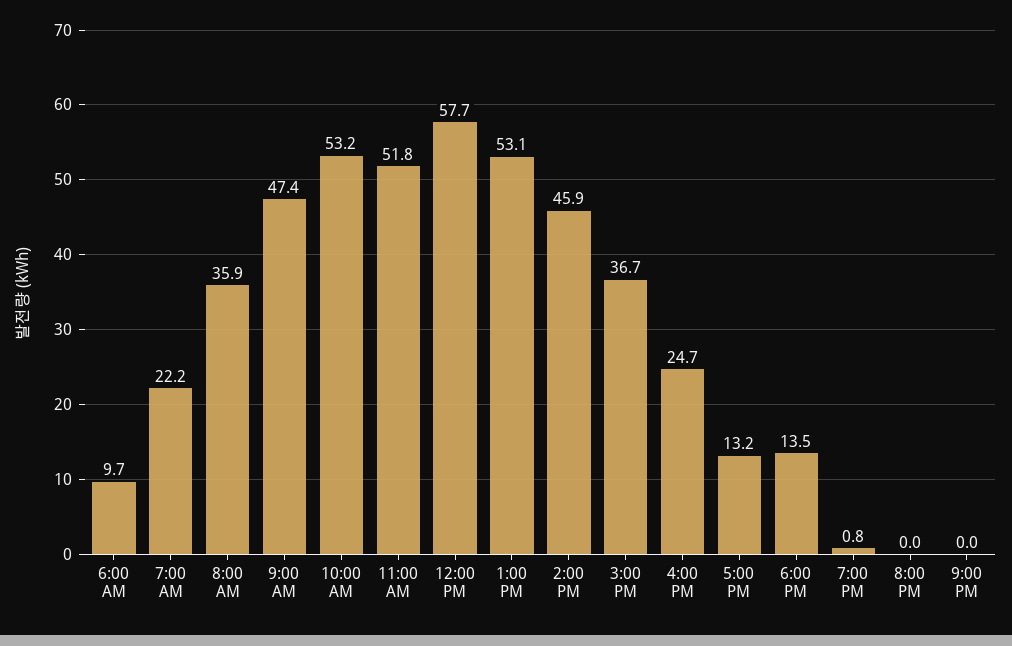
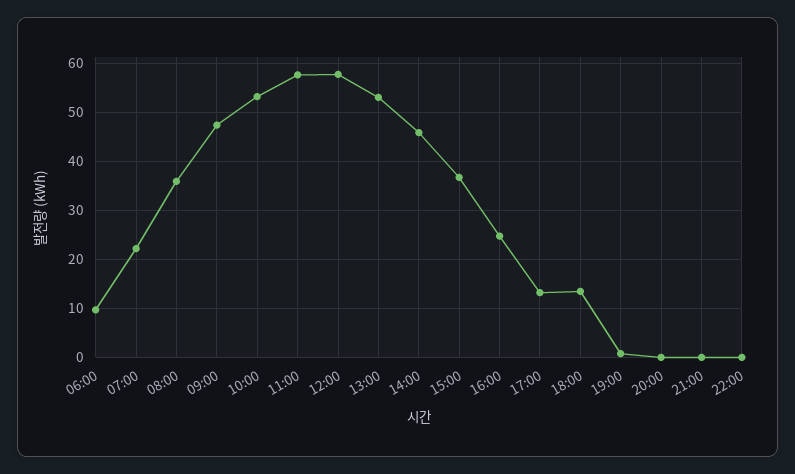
11:00 AM: 51.8 -> 58
22:00: none -> 0

